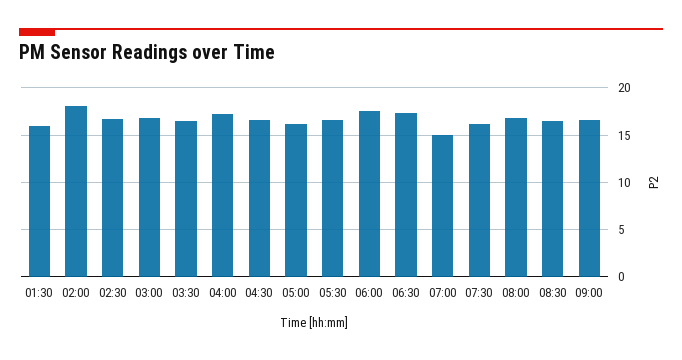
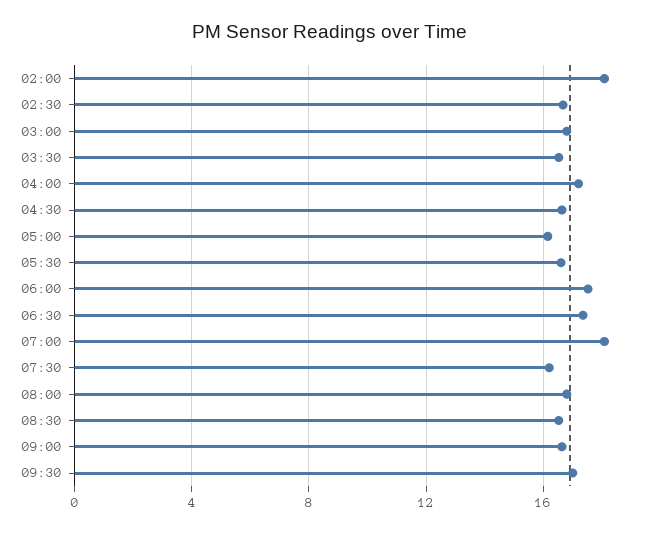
01:30: 16 -> none
07:00: 15 -> 18
09:30: none -> 17

